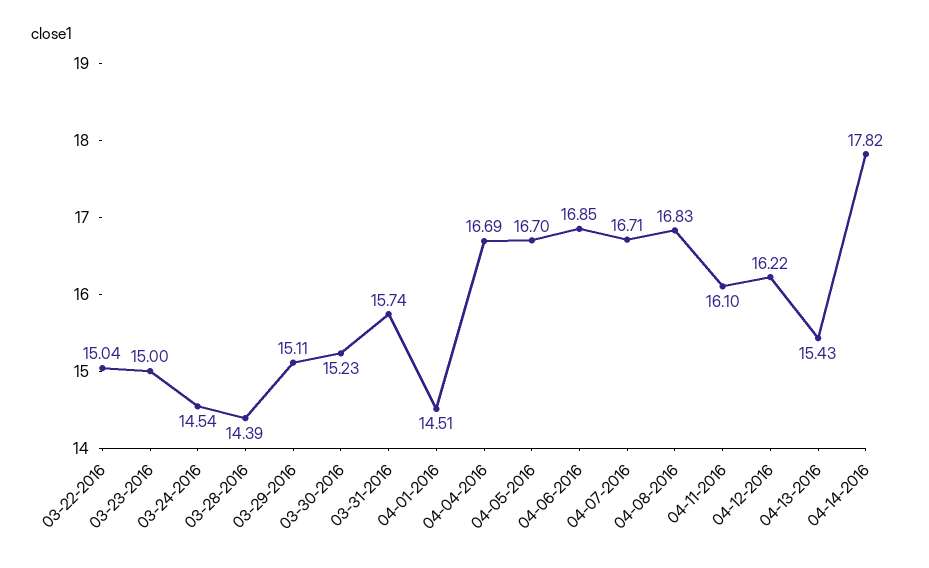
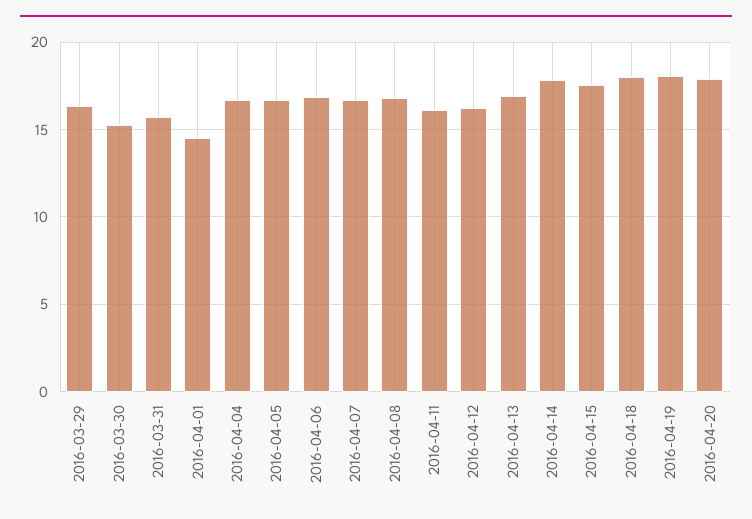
03-22-2016: 15.04 -> none
03-23-2016: 15 -> none
03-24-2016: 14.54 -> none
03-28-2016: 14.39 -> none
03-29-2016: 15.11 -> 16.5
04-13-2016: 15.43 -> 17
2016-04-15: none -> 17.5
2016-04-18: none -> 18
2016-04-19: none -> 18
2016-04-20: none -> 18

